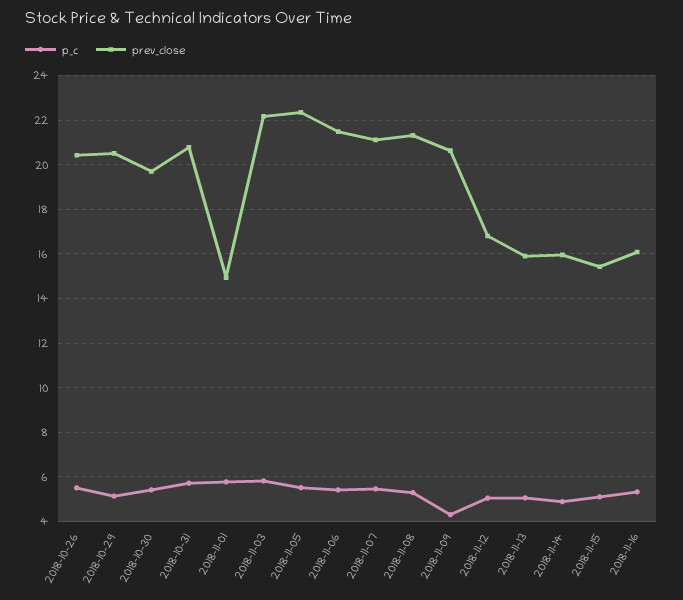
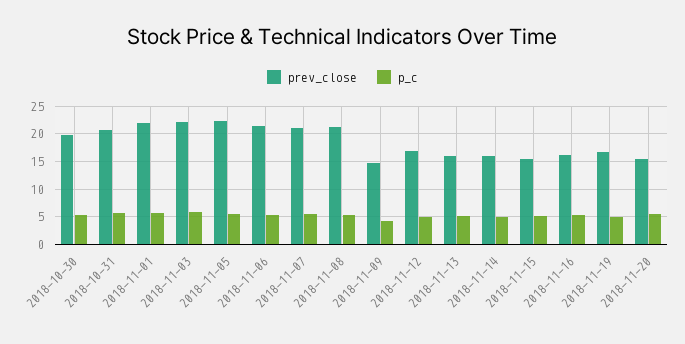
p_c, 2018-10-26: 5.5 -> none
prev_close, 2018-10-26: 20.5 -> none
p_c, 2018-10-29: 5 -> none
prev_close, 2018-10-29: 20.5 -> none
prev_close, 2018-11-01: 15 -> 22.5
prev_close, 2018-11-09: 20.5 -> 15
prev_close, 2018-11-19: none -> 17.5
p_c, 2018-11-19: none -> 5
prev_close, 2018-11-20: none -> 15
p_c, 2018-11-20: none -> 5

